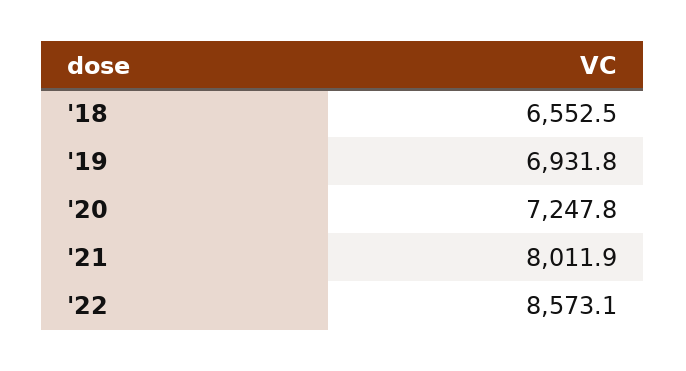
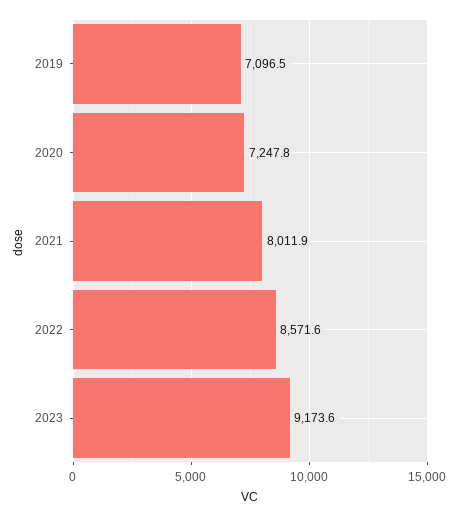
'18: 6552.5 -> none
'19: 6931.8 -> 7096.5
'22: 8573.1 -> 8571.6
2023: none -> 9173.6

